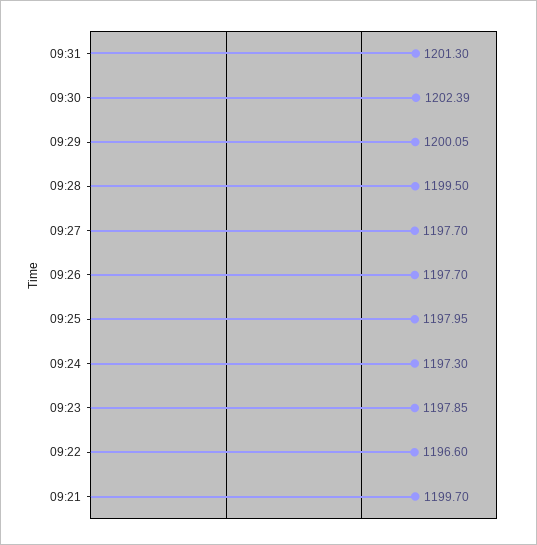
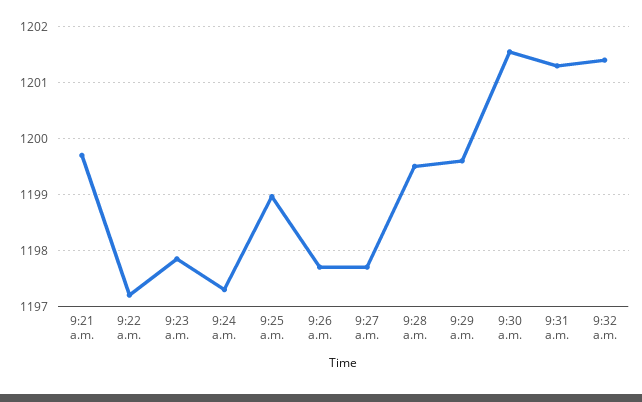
09:30: 1202.39 -> 1201.6
09:29: 1200.05 -> 1199.6
09:25: 1197.95 -> 1199
09:22: 1196.6 -> 1197.2
9:32 a.m.: none -> 1201.4

